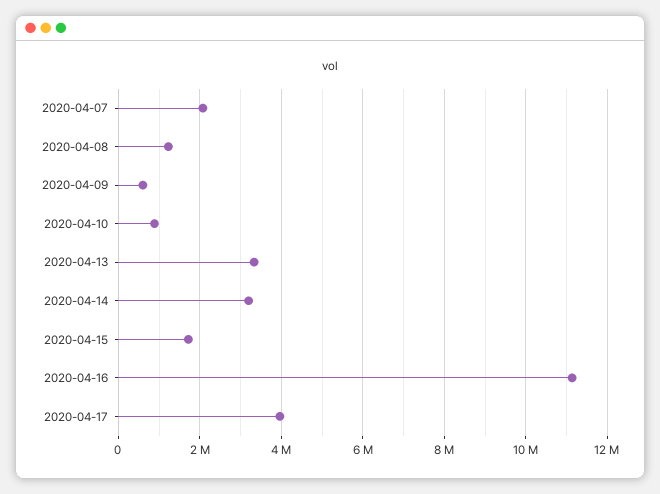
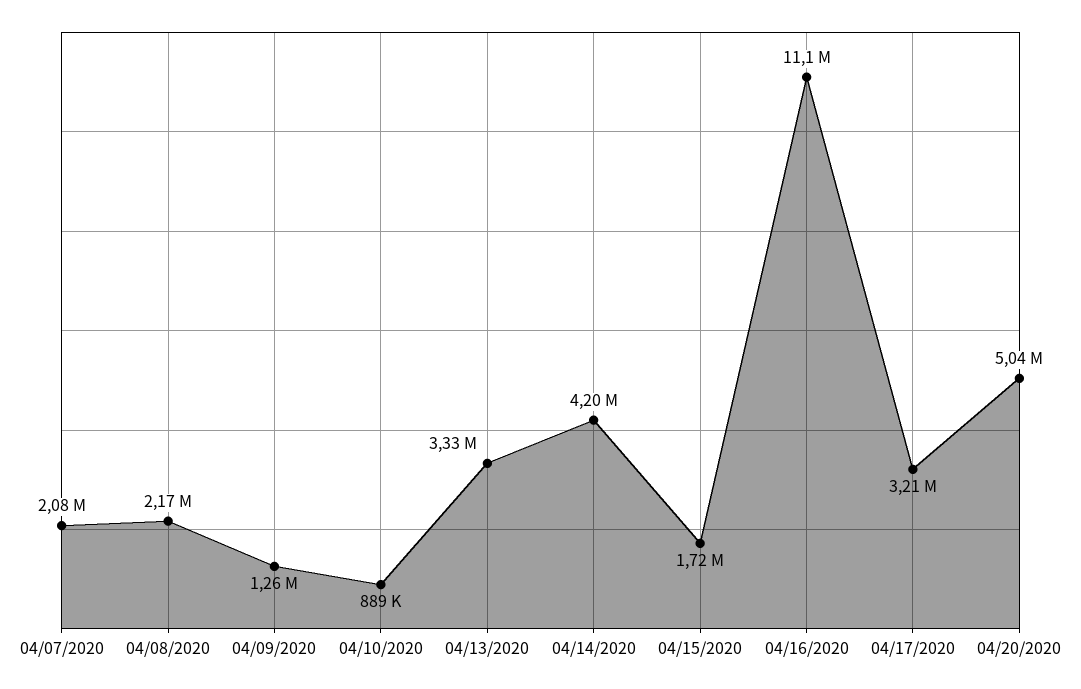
2020-04-08: 1200000 -> 2170000
2020-04-09: 600000 -> 1260000
2020-04-14: 3200000 -> 4200000
2020-04-17: 4000000 -> 3210000
04/20/2020: none -> 5040000

